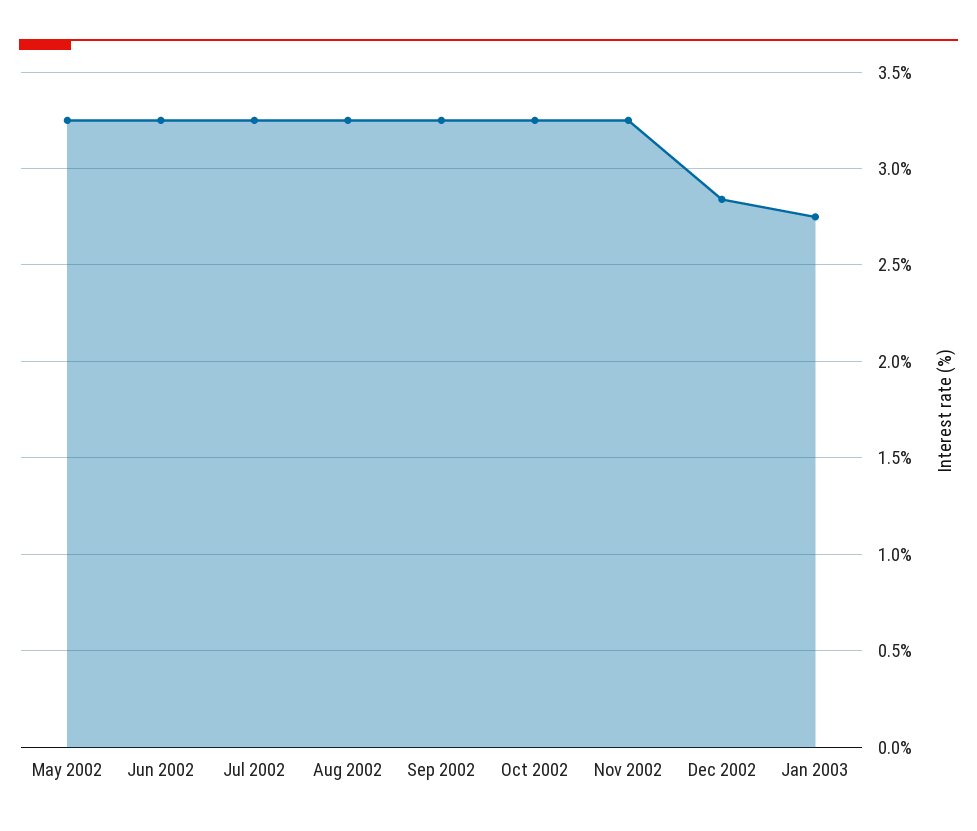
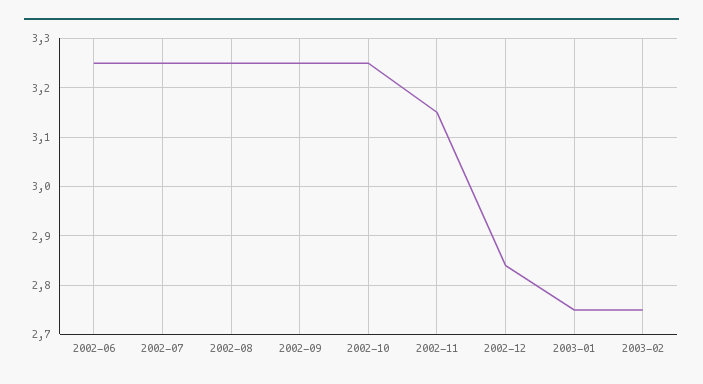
May 2002: 3.25 -> none
Nov 2002: 3.25 -> 3.15
2003-02: none -> 2.75

